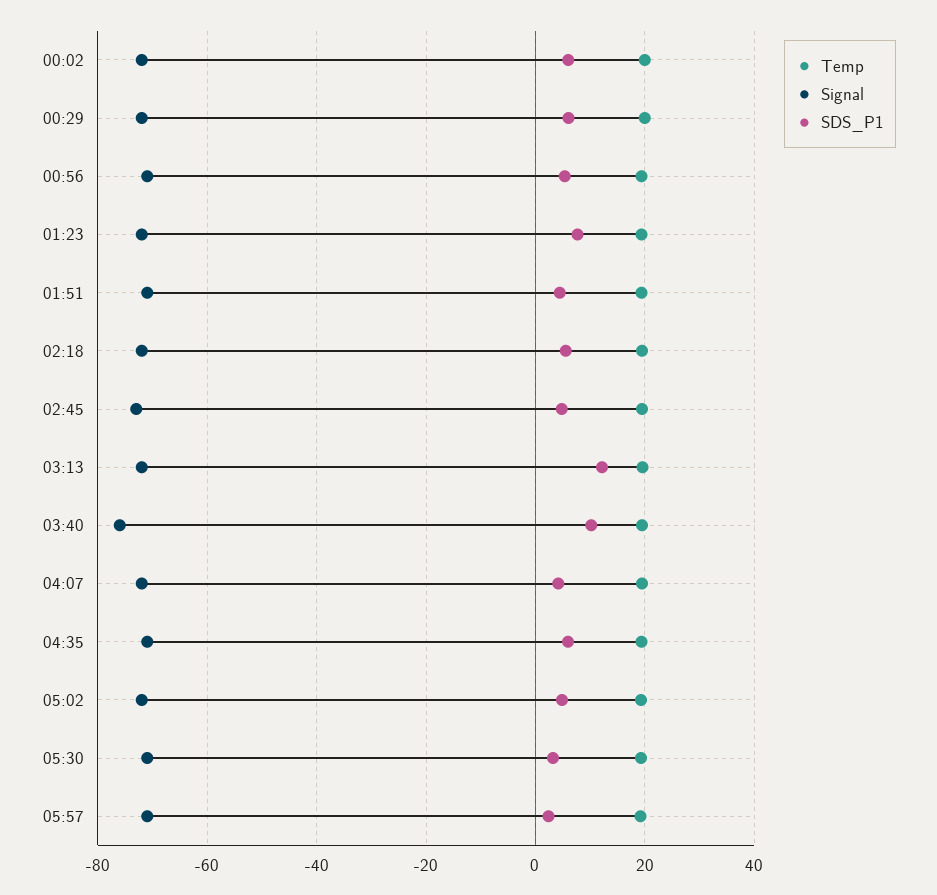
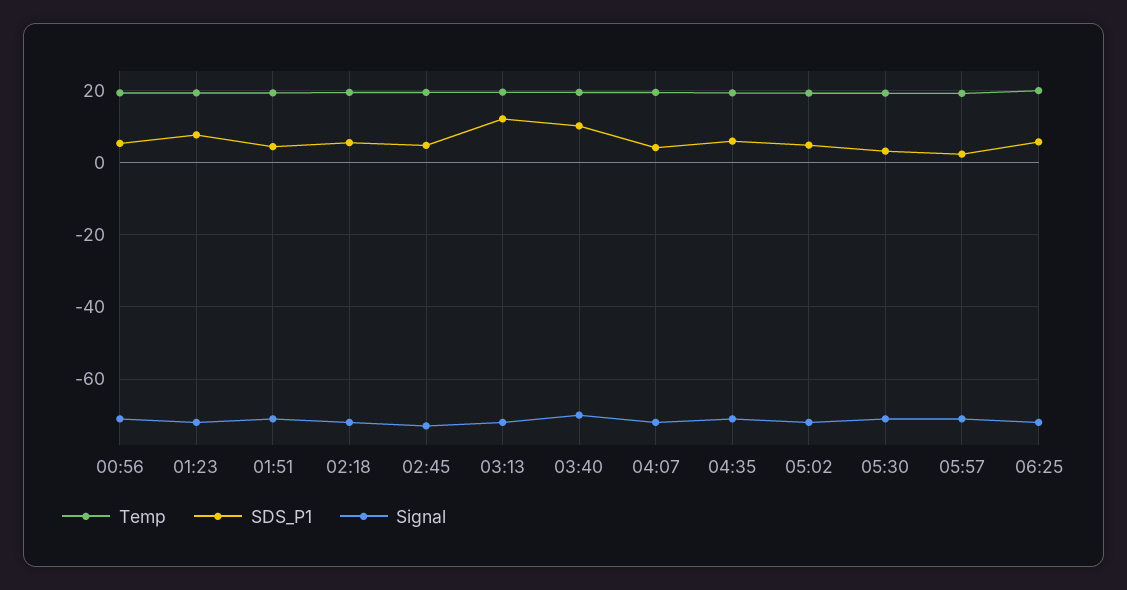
Temp, 00:02: 20 -> none
Signal, 00:02: -72 -> none
SDS_P1, 00:02: 6 -> none
Temp, 00:29: 20 -> none
Signal, 00:29: -72 -> none
SDS_P1, 00:29: 6 -> none
Signal, 03:40: -76 -> -70
Temp, 06:25: none -> 20
SDS_P1, 06:25: none -> 6
Signal, 06:25: none -> -72

